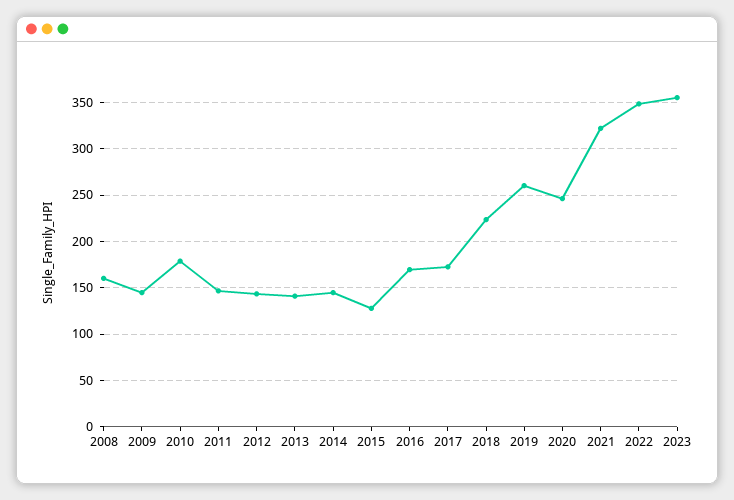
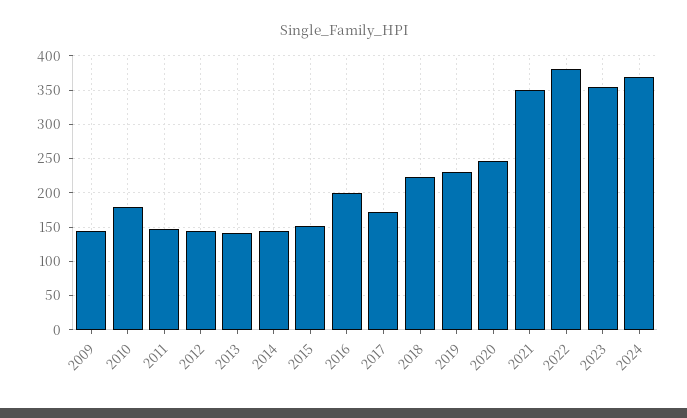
2008: 160 -> none
2015: 130 -> 150
2016: 170 -> 200
2019: 260 -> 230
2021: 320 -> 350
2022: 350 -> 380
2024: none -> 370

